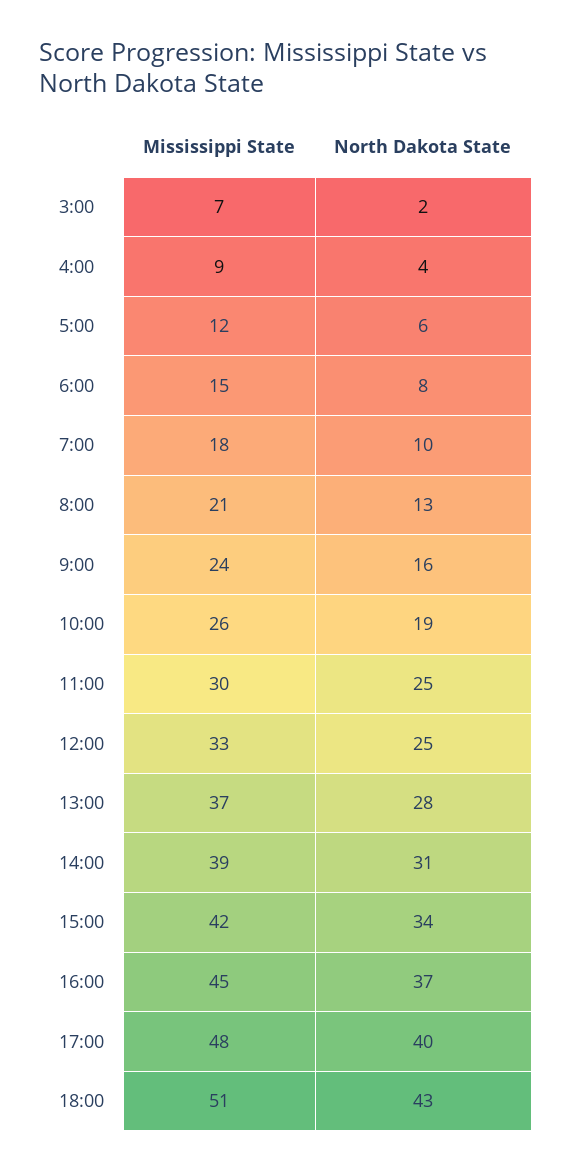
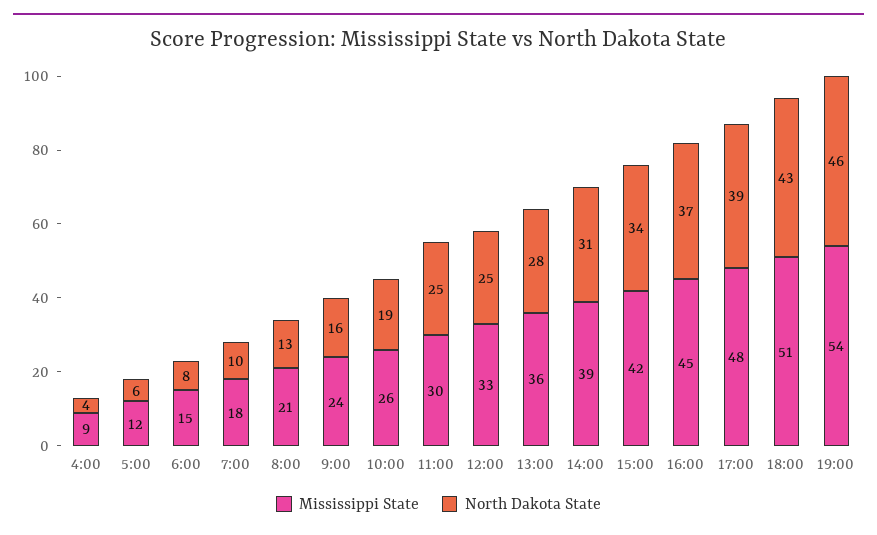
Mississippi State, 3:00: 7 -> none
North Dakota State, 3:00: 2 -> none
Mississippi State, 13:00: 37 -> 36
North Dakota State, 17:00: 40 -> 39
Mississippi State, 19:00: none -> 54
North Dakota State, 19:00: none -> 46

